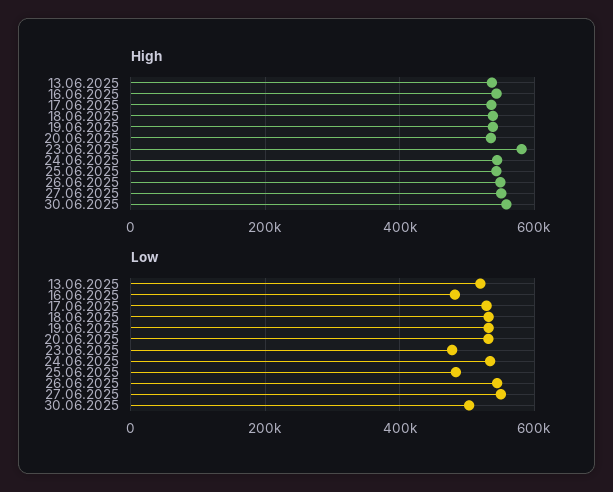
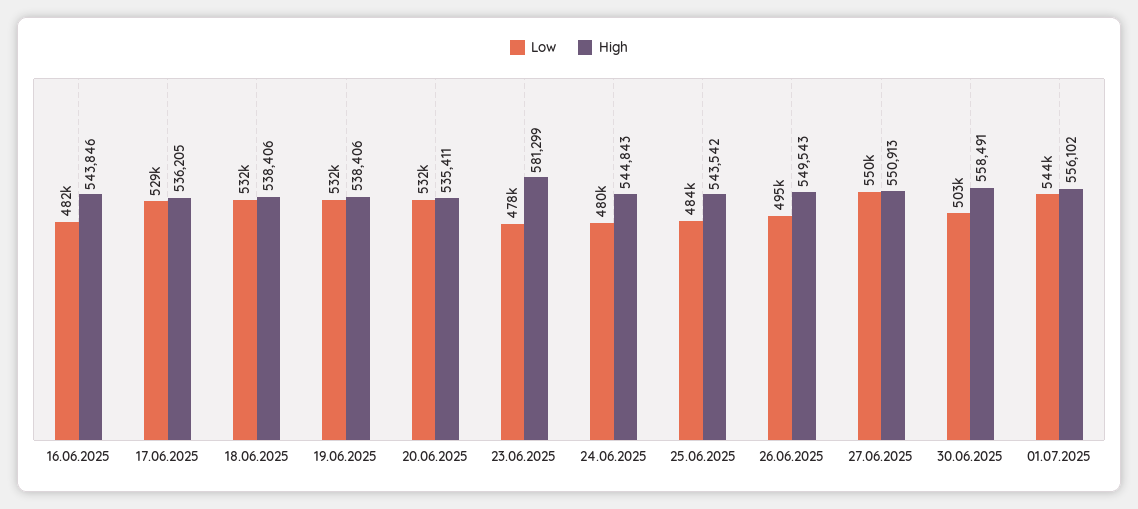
High, 13.06.2025: 540000 -> none
Low, 13.06.2025: 520000 -> none
Low, 24.06.2025: 540000 -> 480000
Low, 26.06.2025: 540000 -> 495000
Low, 01.07.2025: none -> 544000
High, 01.07.2025: none -> 556102

